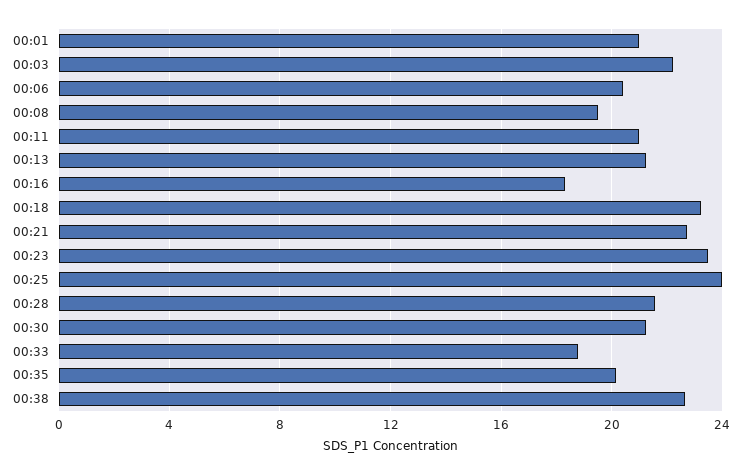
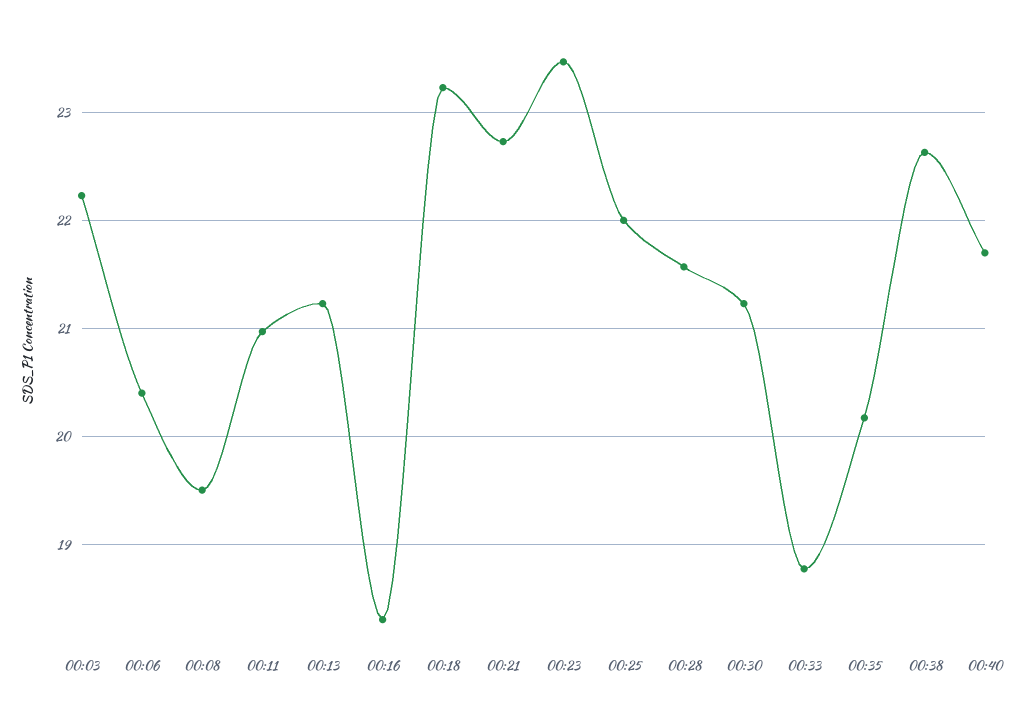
00:01: 21 -> none
00:25: 24 -> 22
00:40: none -> 21.7

